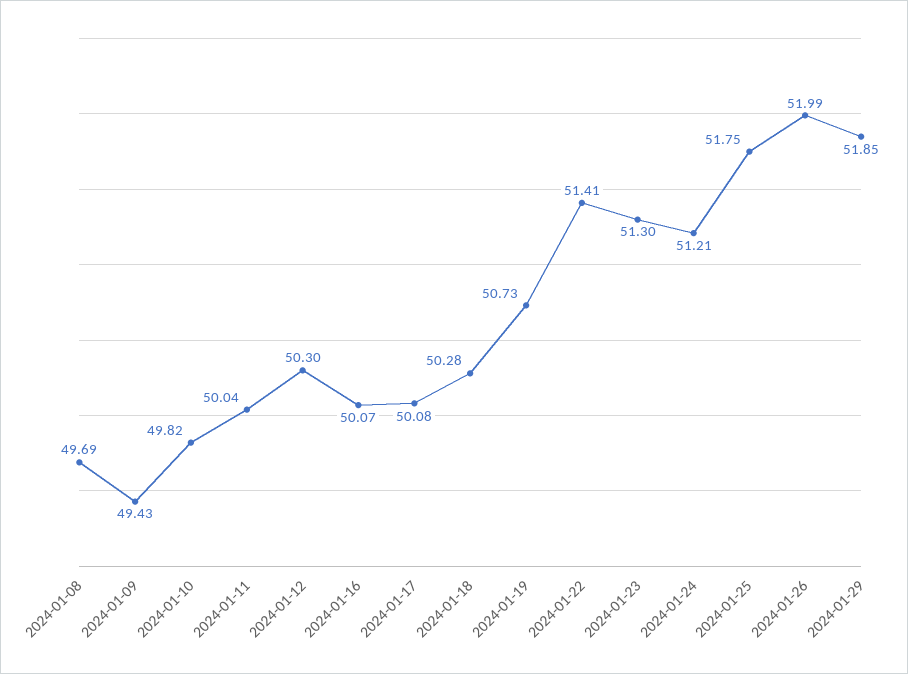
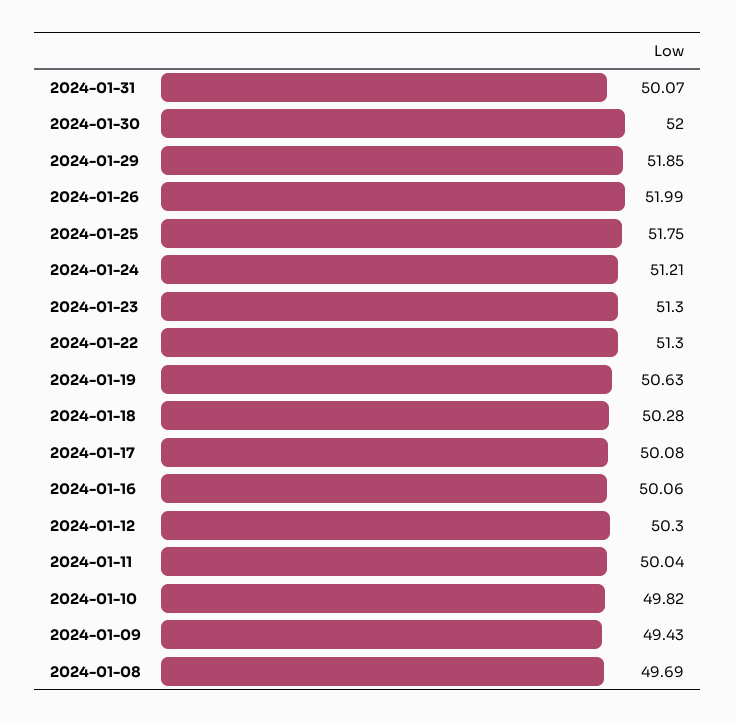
2024-01-16: 50.07 -> 50.06
2024-01-19: 50.73 -> 50.63
2024-01-22: 51.41 -> 51.3
2024-01-31: none -> 50.07
2024-01-30: none -> 52

